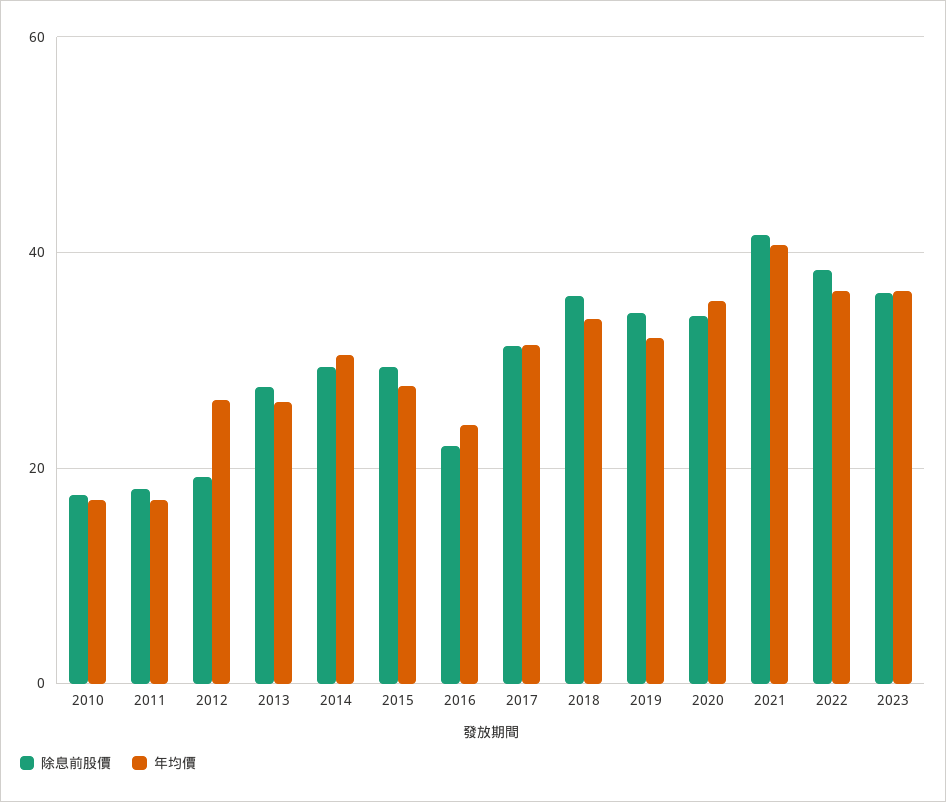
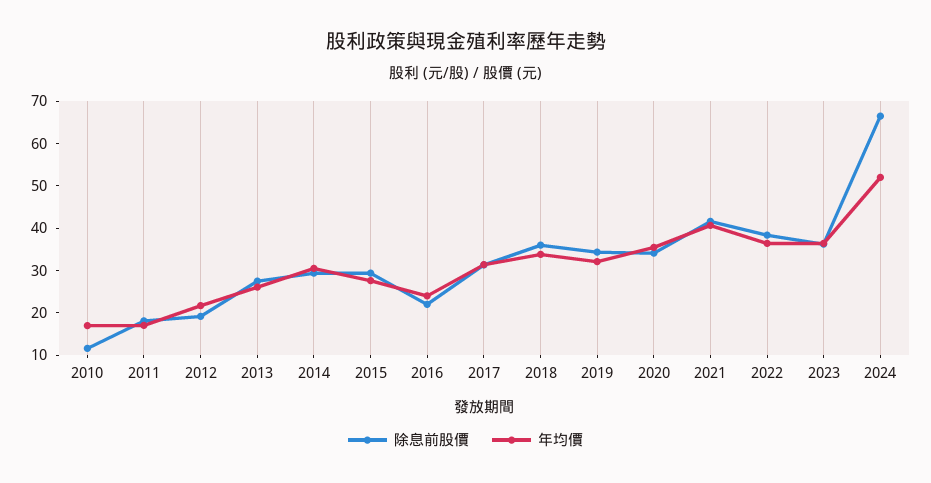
除息前股價, 2010: 18 -> 12
年均價, 2012: 26 -> 22
除息前股價, 2024: none -> 66
年均價, 2024: none -> 52

